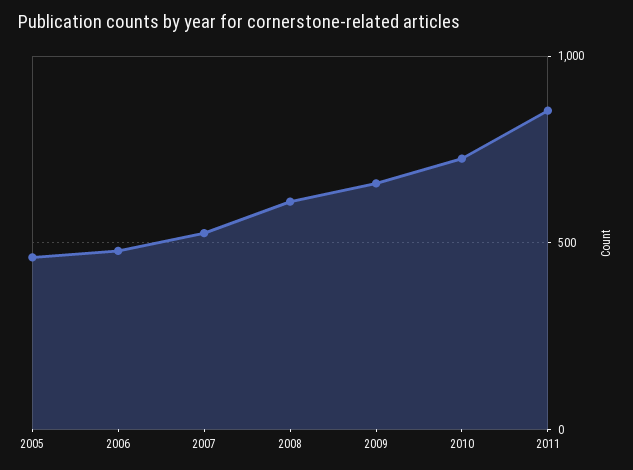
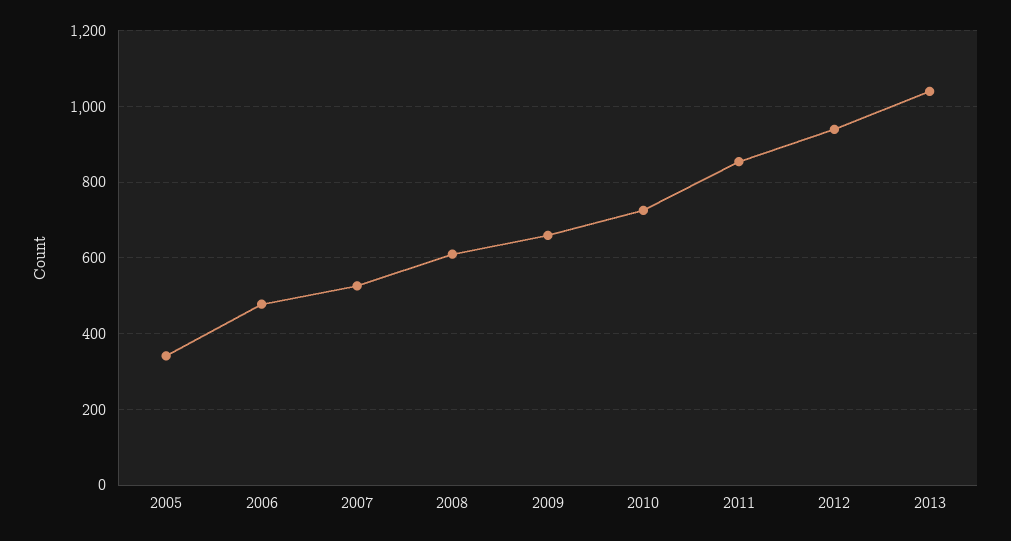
2005: 450 -> 340
2012: none -> 940
2013: none -> 1040

